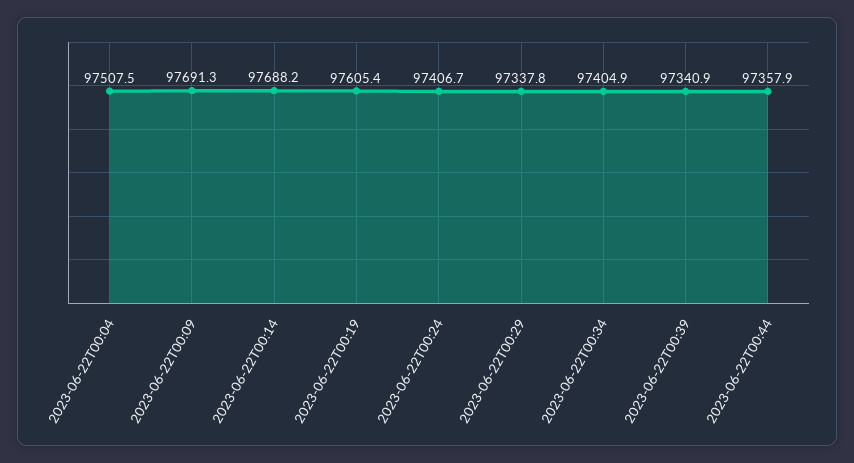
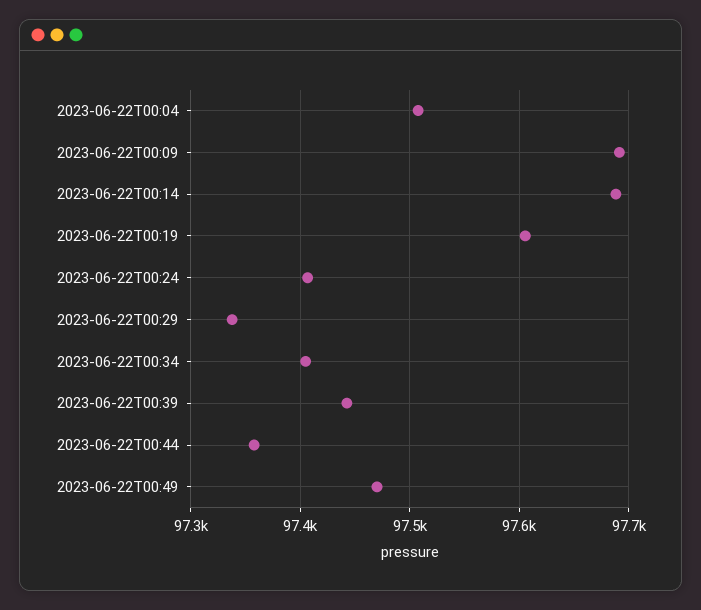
2023-06-22T00:39: 97340.9 -> 97440
2023-06-22T00:49: none -> 97470

